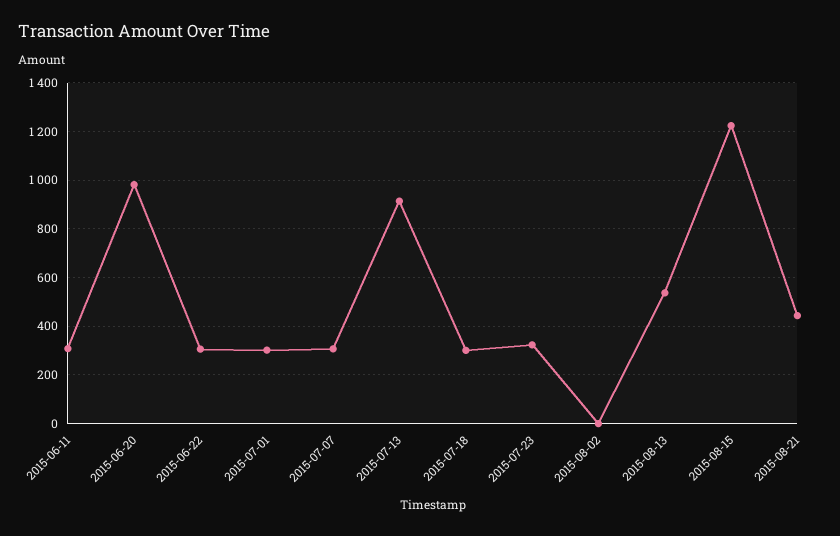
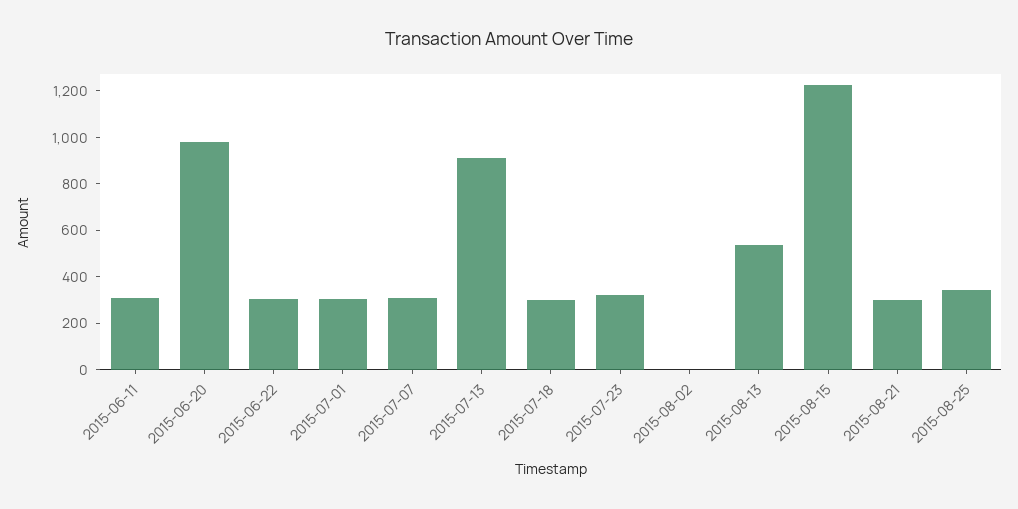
2015-08-21: 450 -> 300
2015-08-25: none -> 350

